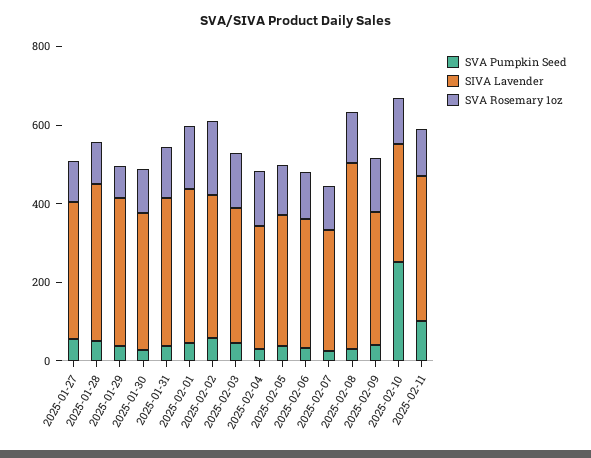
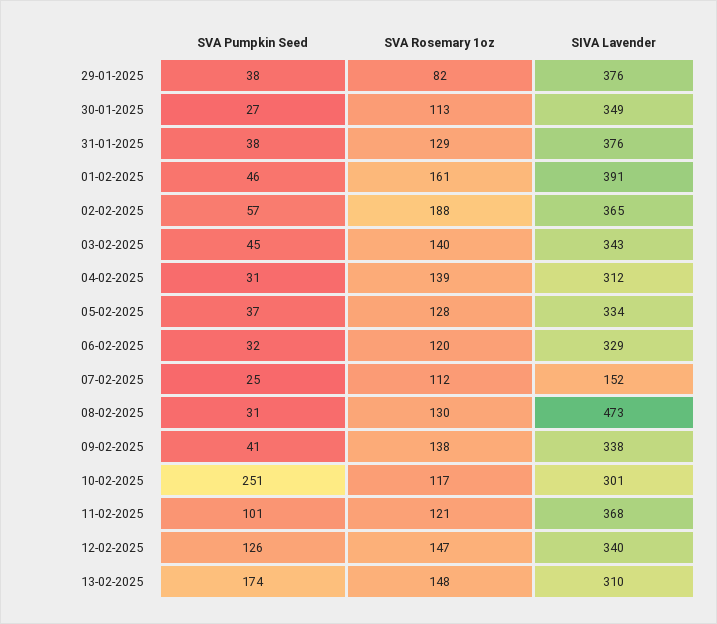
SVA Pumpkin Seed, 2025-01-27: 50 -> none
SIVA Lavender, 2025-01-27: 350 -> none
SVA Rosemary 1oz, 2025-01-27: 100 -> none
SVA Pumpkin Seed, 2025-01-28: 50 -> none
SIVA Lavender, 2025-01-28: 400 -> none
SVA Rosemary 1oz, 2025-01-28: 100 -> none
SIVA Lavender, 2025-02-07: 300 -> 152
SVA Pumpkin Seed, 12-02-2025: none -> 126
SVA Rosemary 1oz, 12-02-2025: none -> 147
SIVA Lavender, 12-02-2025: none -> 340
SVA Pumpkin Seed, 13-02-2025: none -> 174
SVA Rosemary 1oz, 13-02-2025: none -> 148
SIVA Lavender, 13-02-2025: none -> 310

